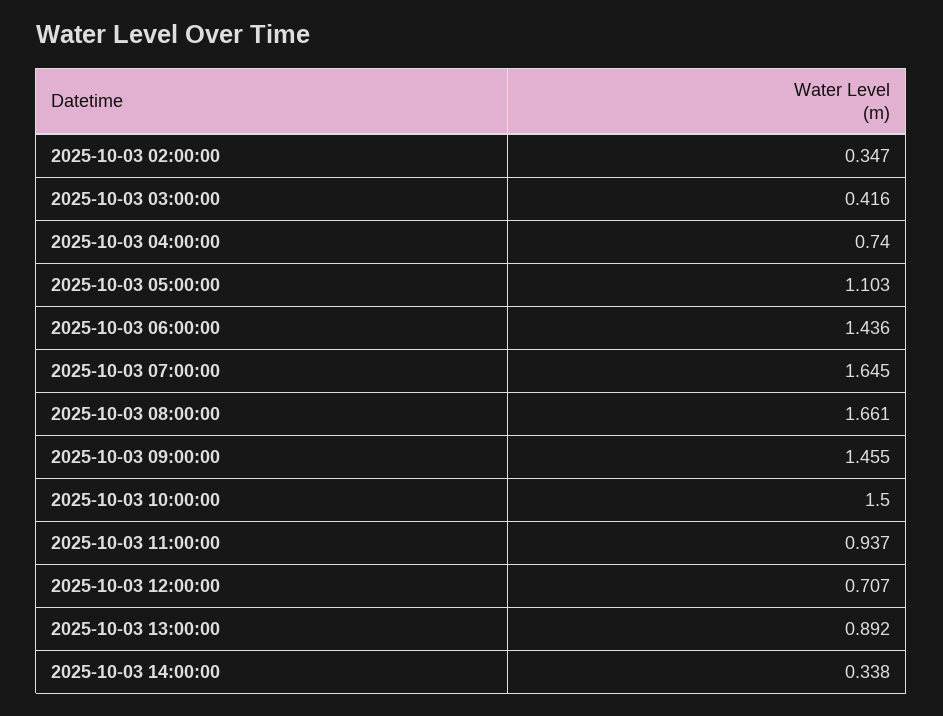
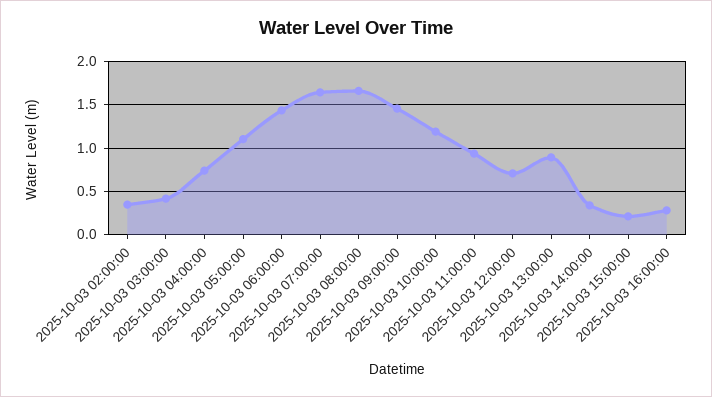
2025-10-03 10:00:00: 1.5 -> 1.2
2025-10-03 15:00:00: none -> 0.2
2025-10-03 16:00:00: none -> 0.3

